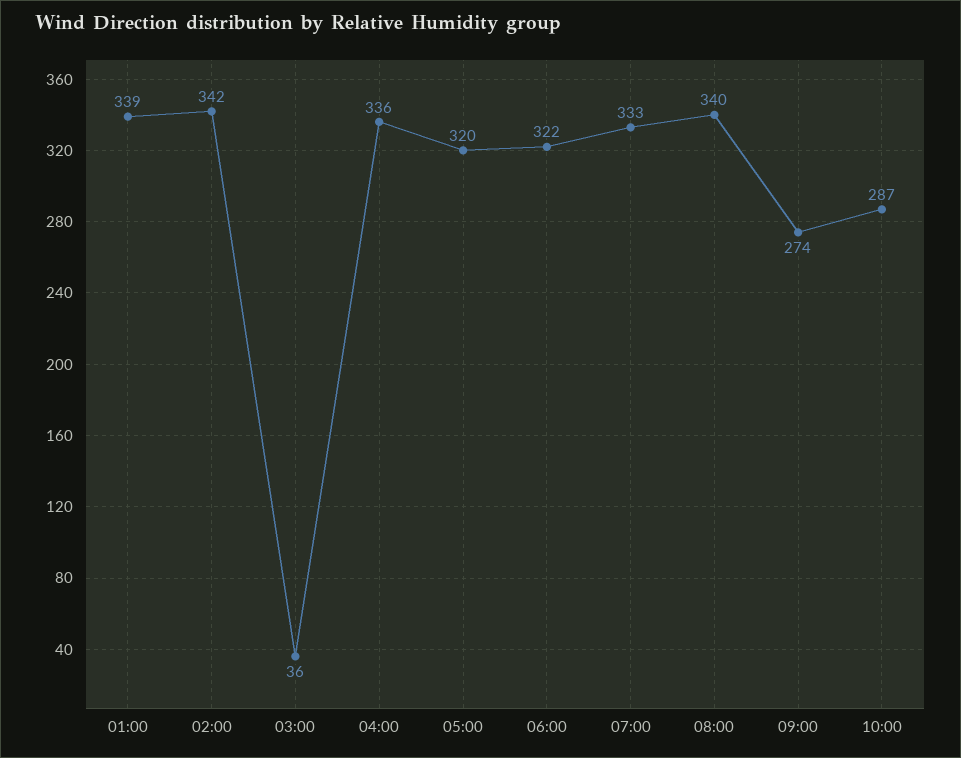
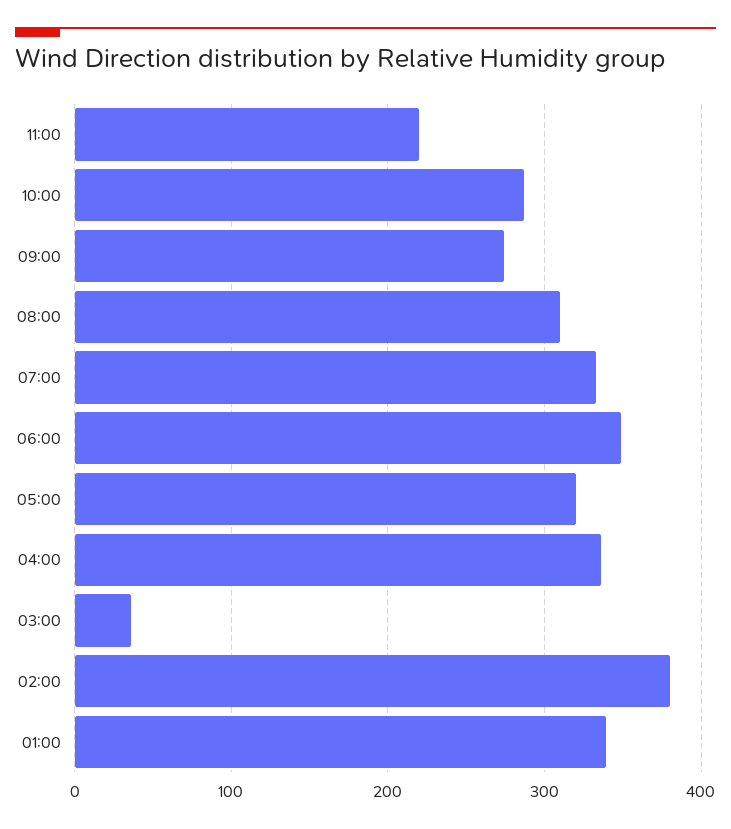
02:00: 342 -> 380
06:00: 322 -> 350
08:00: 340 -> 310
11:00: none -> 220

